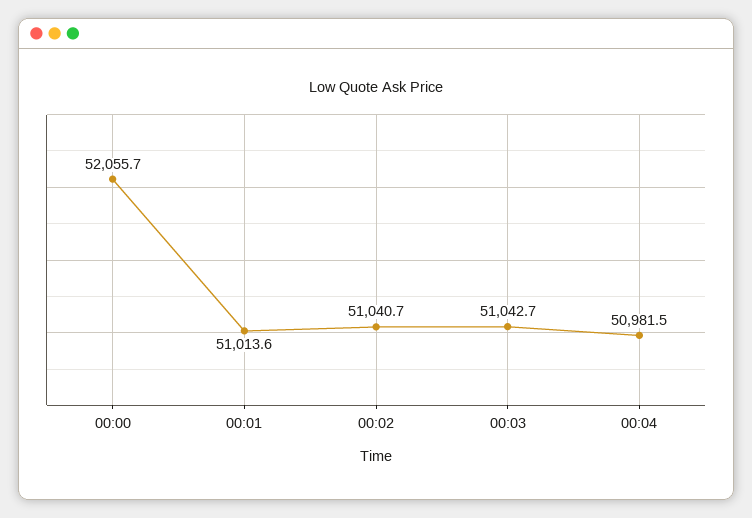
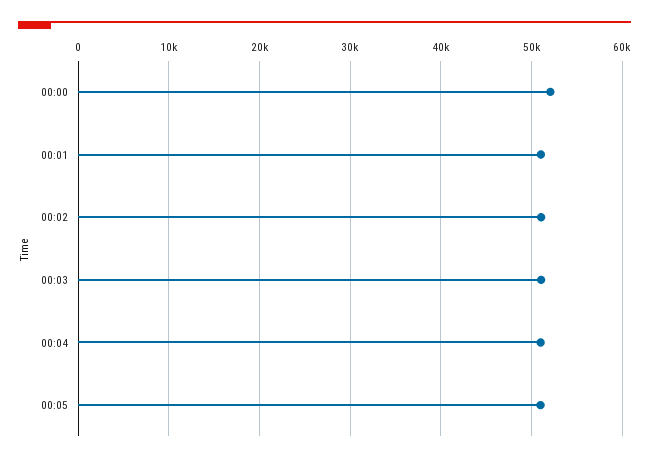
00:05: none -> 51000

